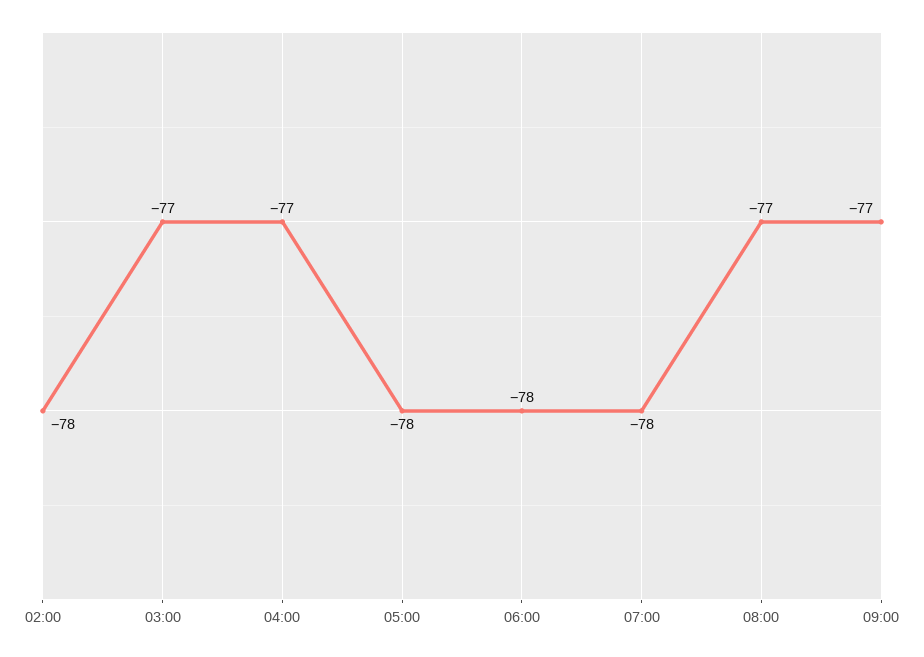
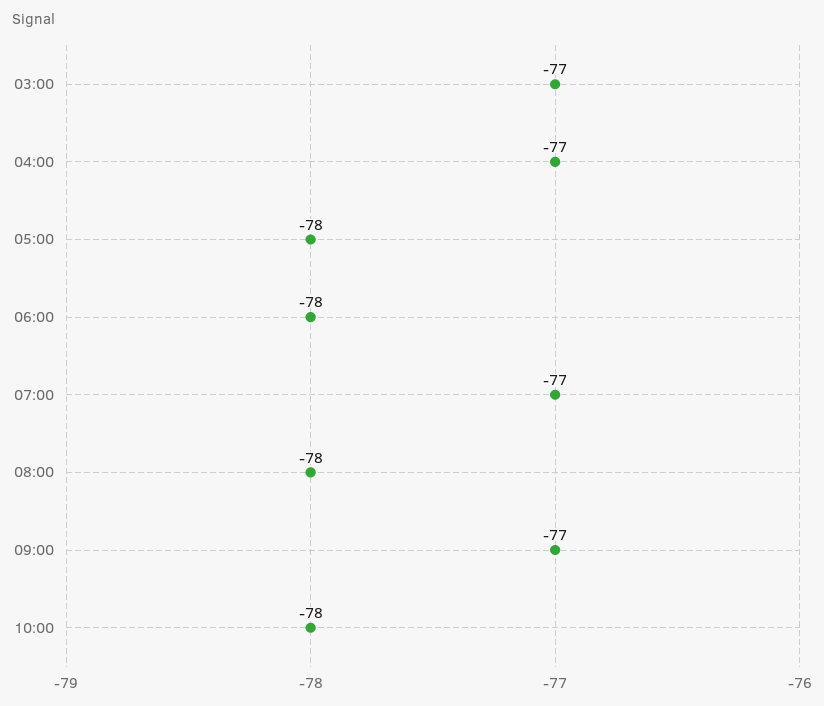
02:00: -78 -> none
07:00: -78 -> -77
08:00: -77 -> -78
10:00: none -> -78

